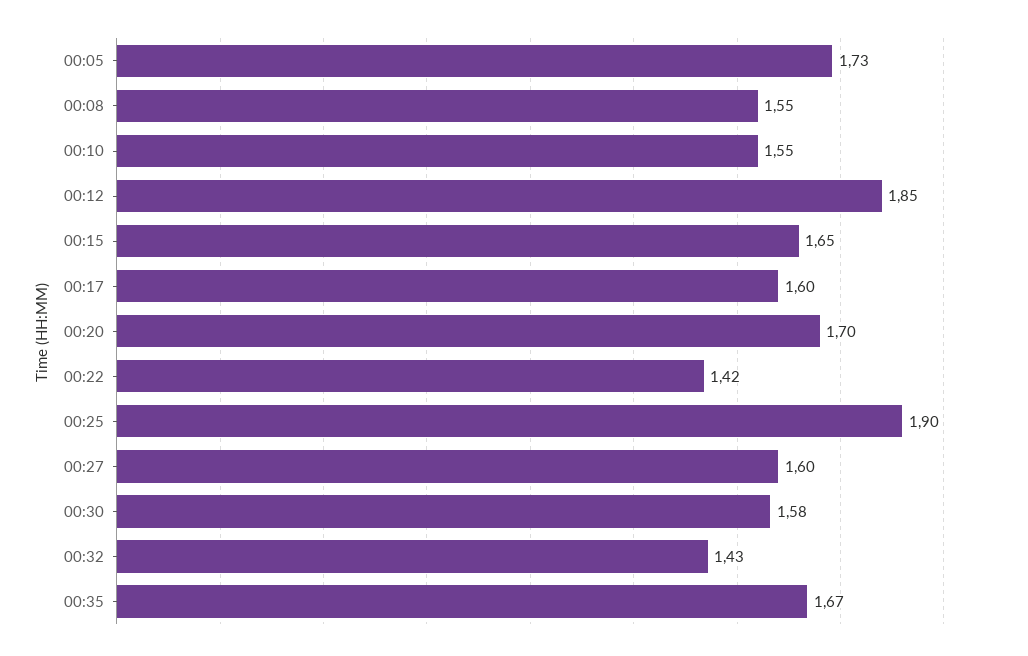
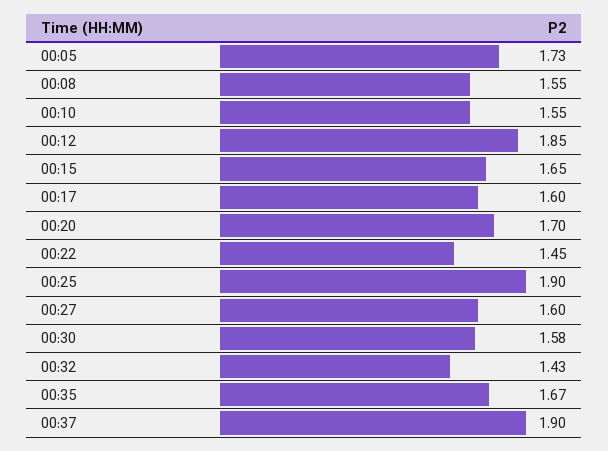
00:22: 1.42 -> 1.45
00:37: none -> 1.9

